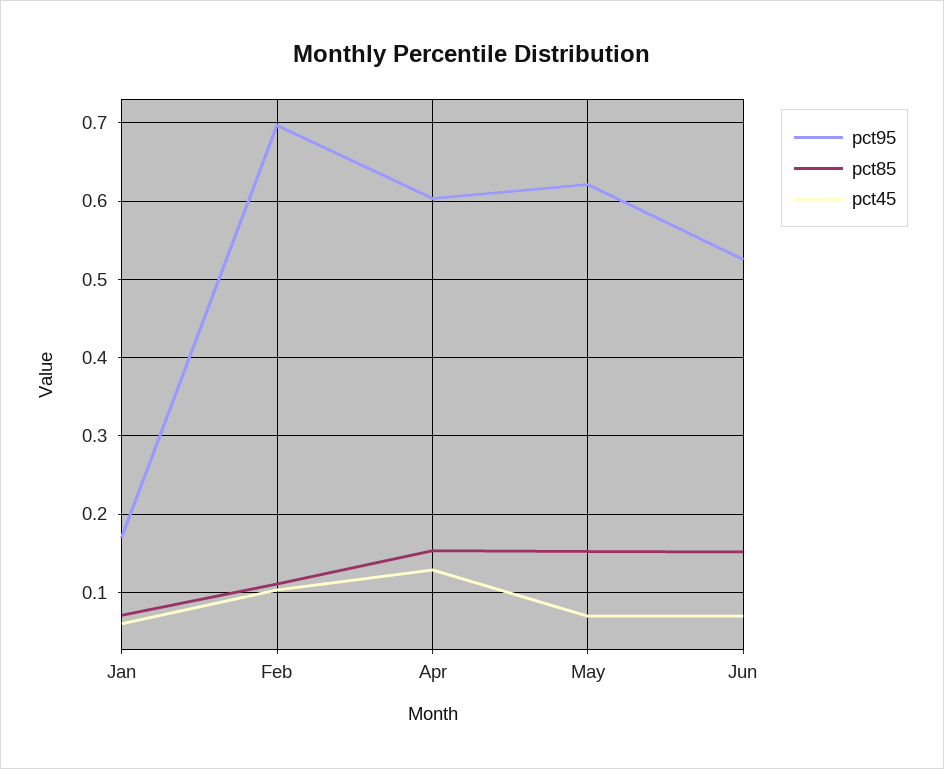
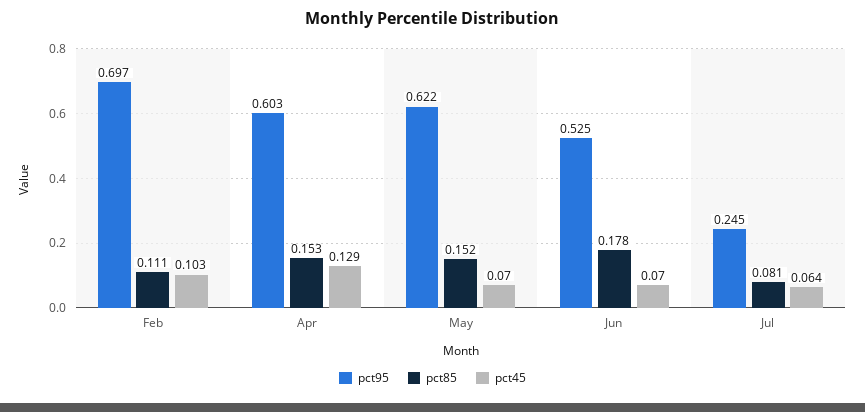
pct95, Jan: 0.17 -> none
pct85, Jan: 0.07 -> none
pct45, Jan: 0.06 -> none
pct85, Jun: 0.15 -> 0.178
pct95, Jul: none -> 0.245
pct85, Jul: none -> 0.081
pct45, Jul: none -> 0.064

